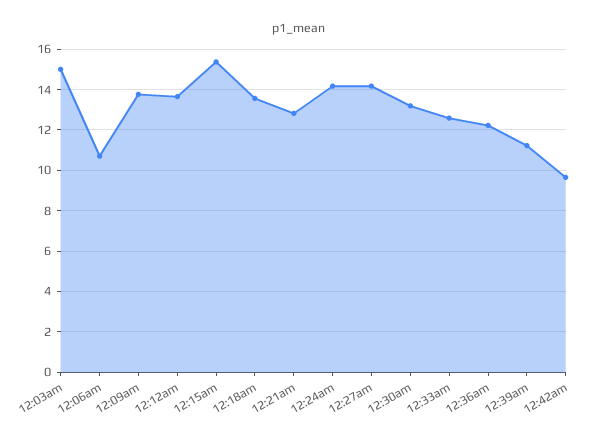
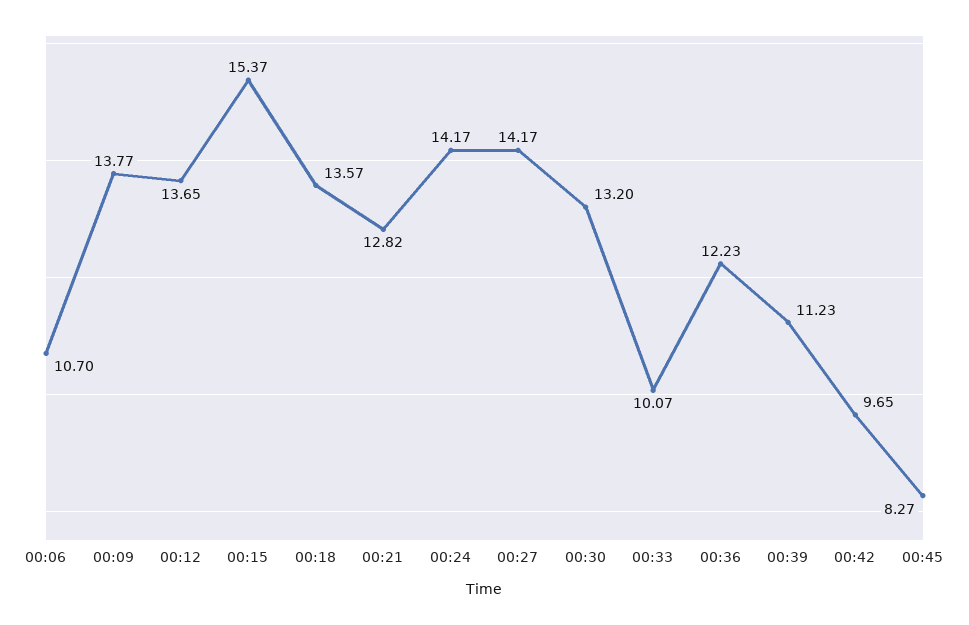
12:03am: 15 -> none
12:33am: 12.5 -> 10.07
00:45: none -> 8.27

